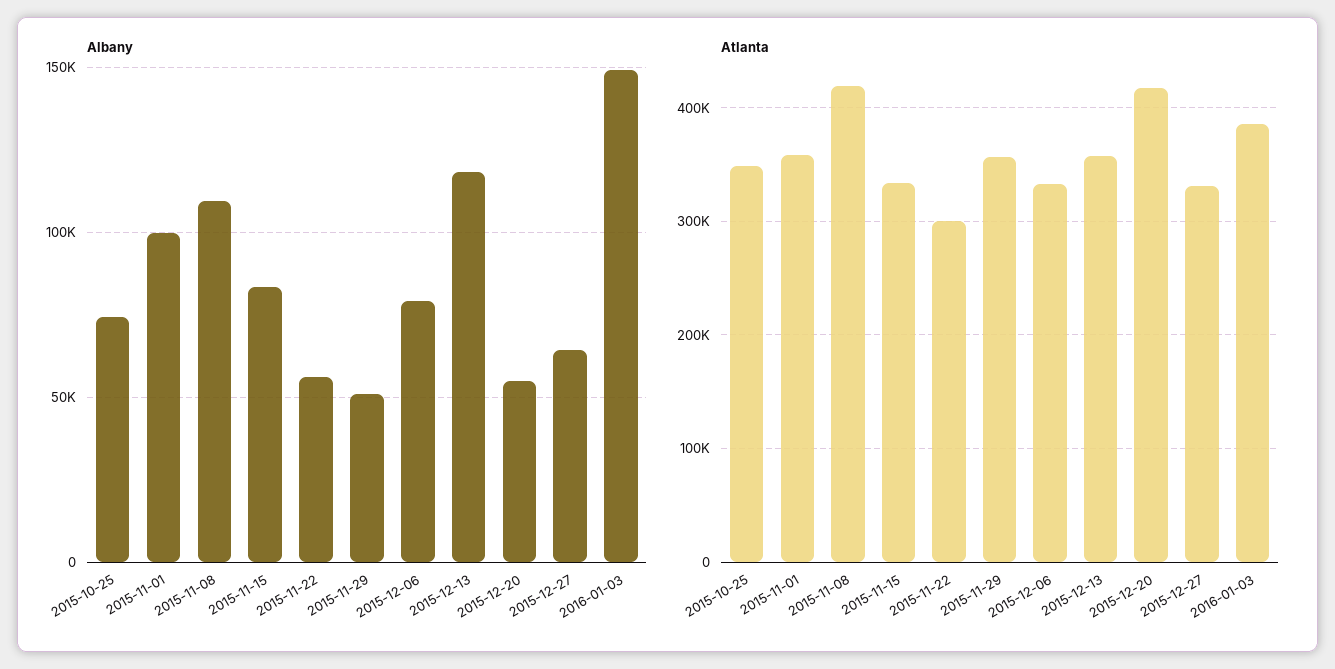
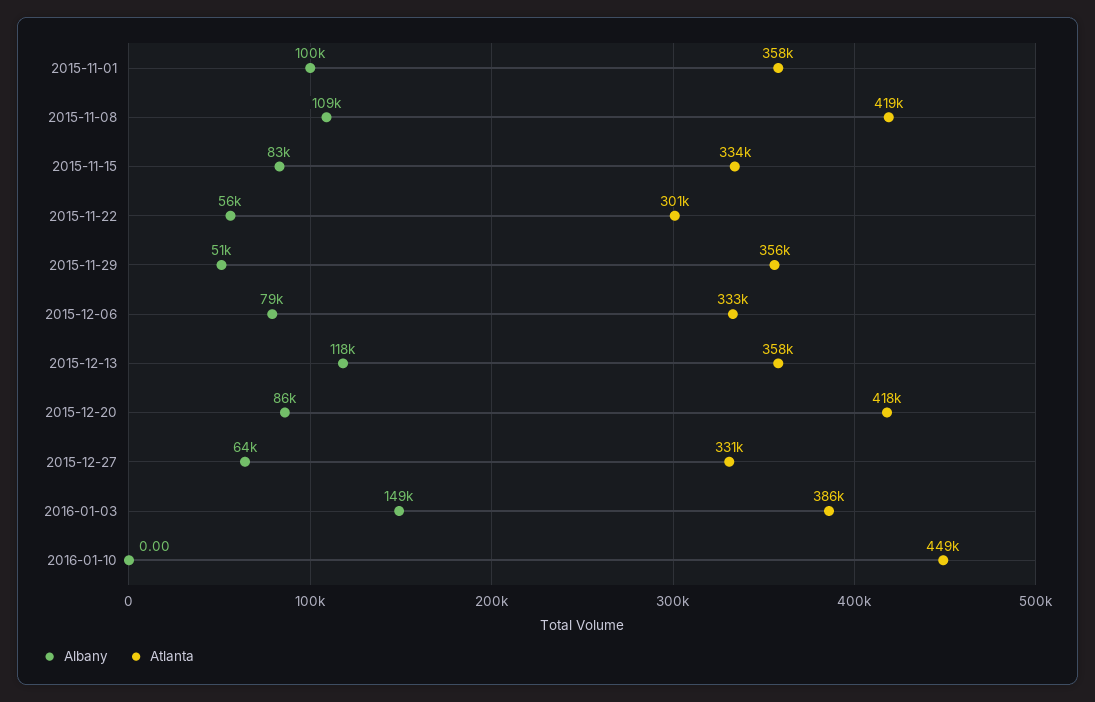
Albany, 2015-10-25: 75000 -> none
Albany, 2015-12-20: 55000 -> 86000
Atlanta, 2015-10-25: 350000 -> none
Albany, 2016-01-10: none -> 0
Atlanta, 2016-01-10: none -> 449000

